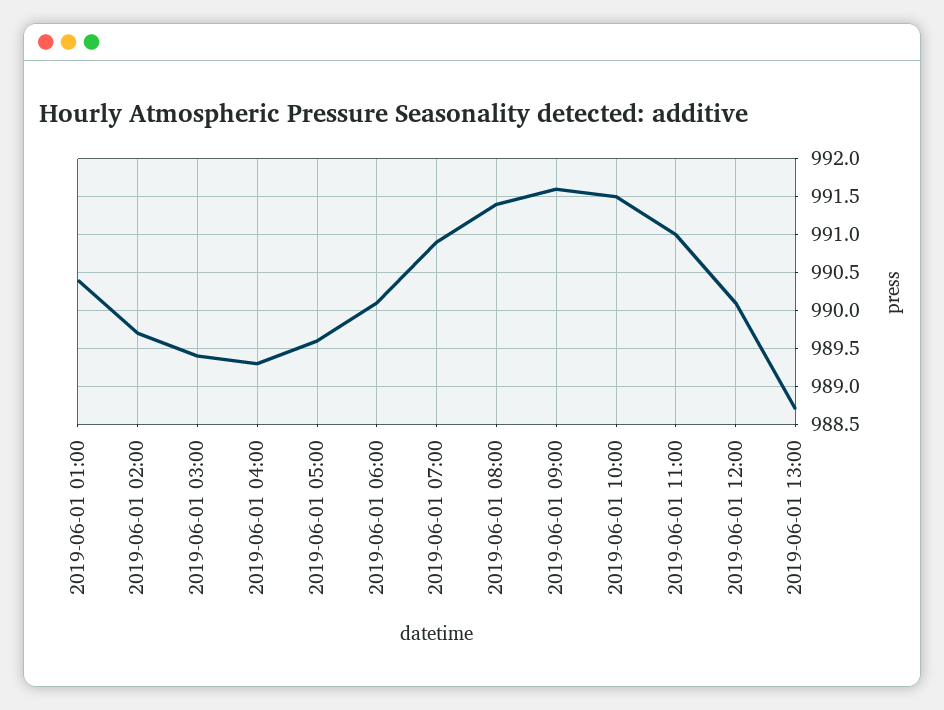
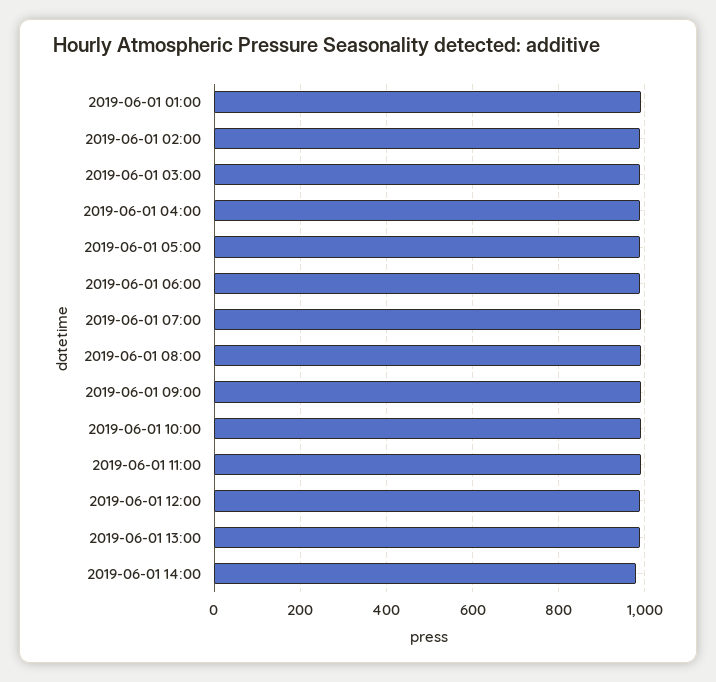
2019-06-01 14:00: none -> 980

